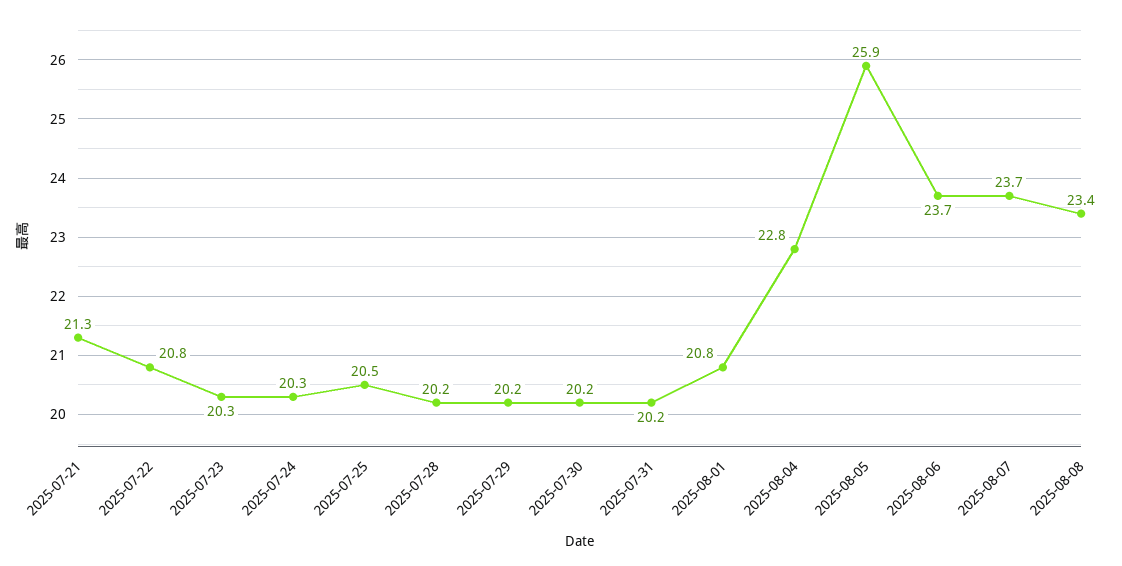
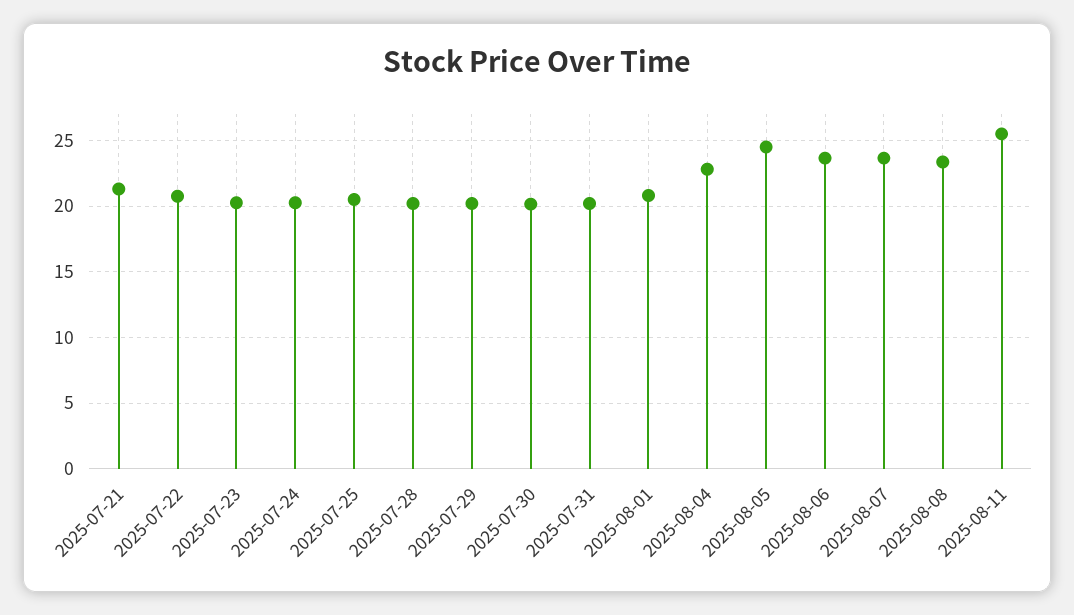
2025-08-05: 25.9 -> 24.5
2025-08-11: none -> 25.5

